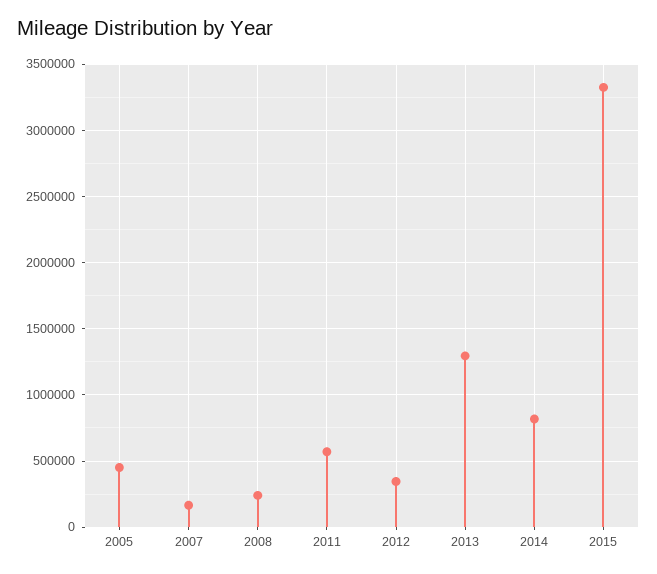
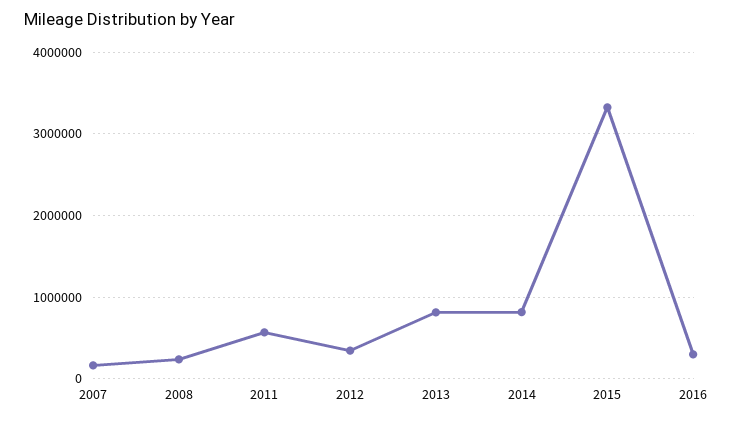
2005: 450000 -> none
2013: 1300000 -> 800000
2016: none -> 300000

